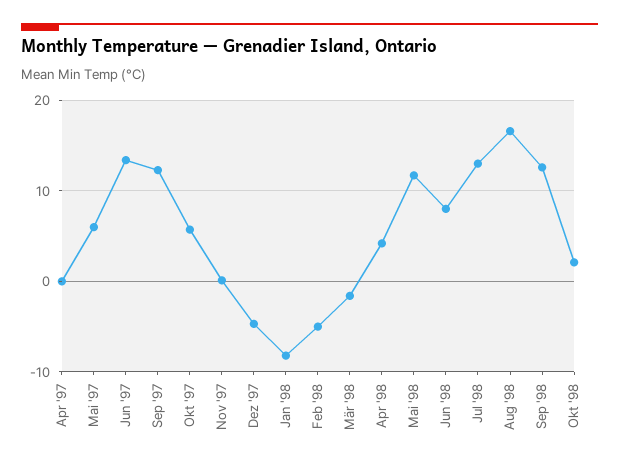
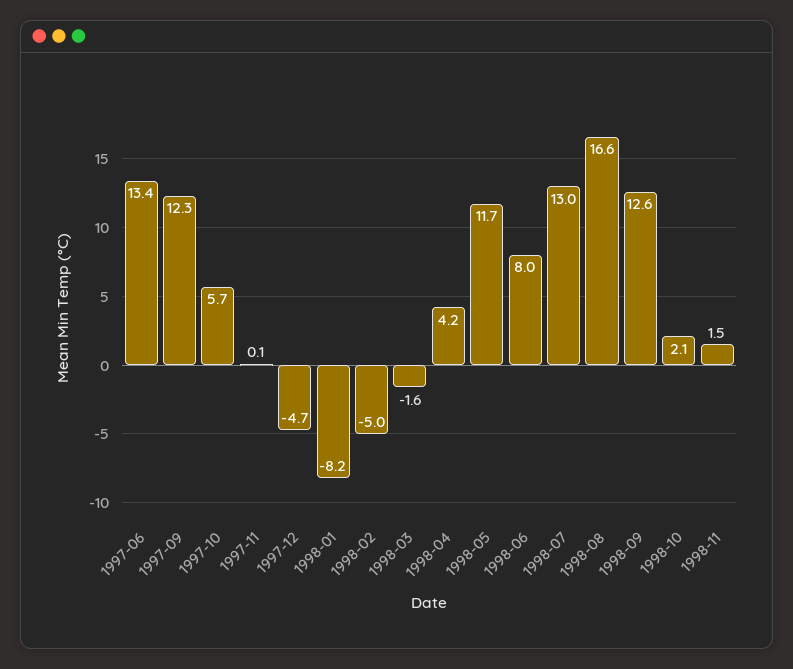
Apr '97: 0 -> none
Mai '97: 6 -> none
1998-11: none -> 1.5

